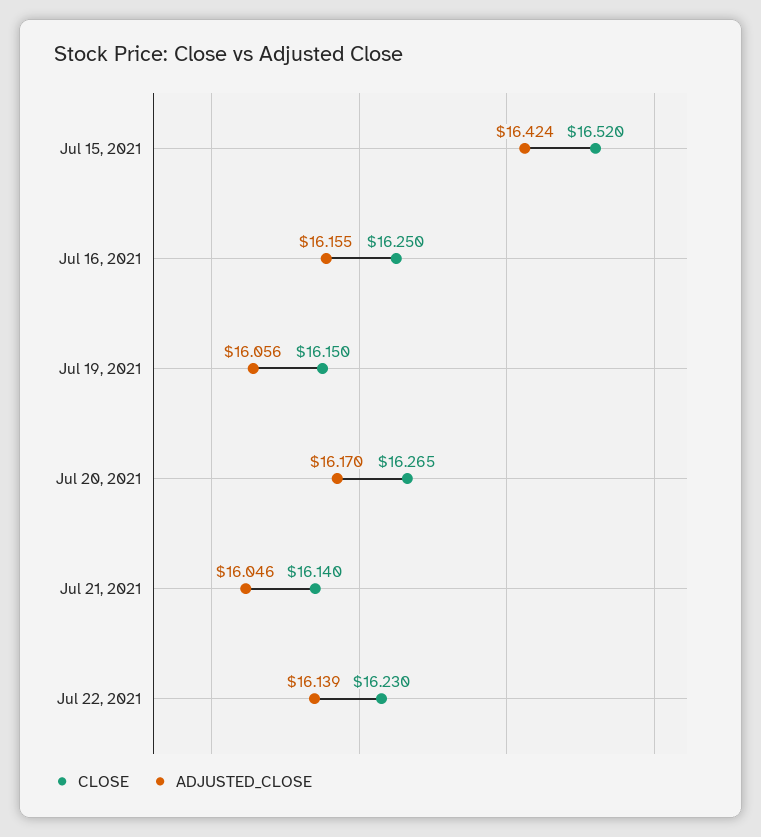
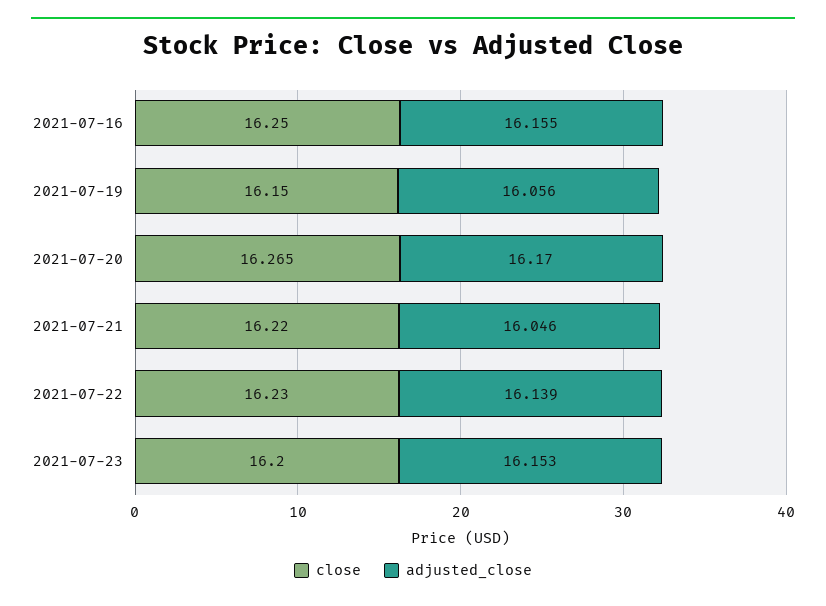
CLOSE, Jul 15, 2021: 16.52 -> none
ADJUSTED_CLOSE, Jul 15, 2021: 16.424 -> none
CLOSE, Jul 21, 2021: 16.14 -> 16.22
CLOSE, 2021-07-23: none -> 16.2
ADJUSTED_CLOSE, 2021-07-23: none -> 16.153

